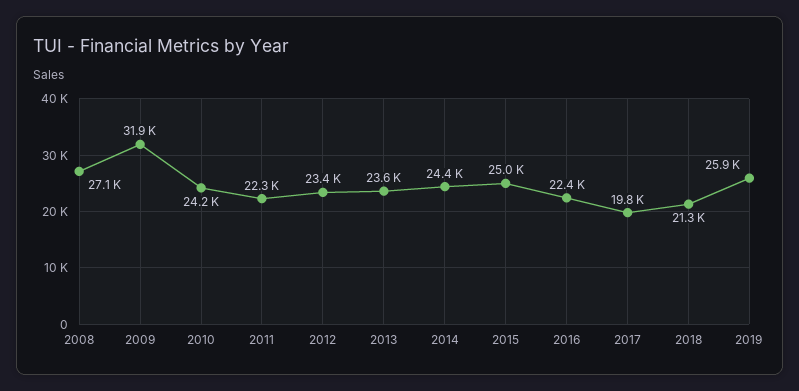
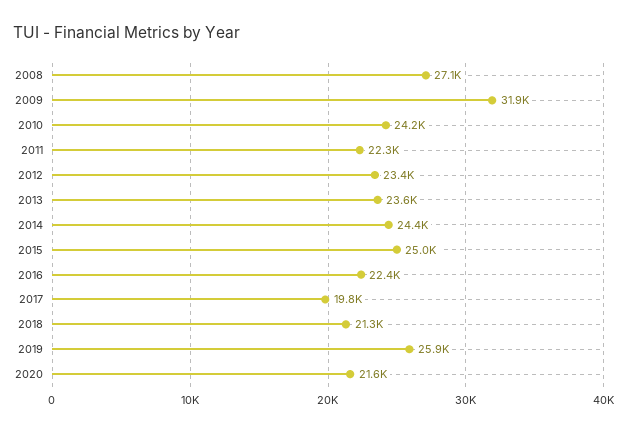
2020: none -> 21600

